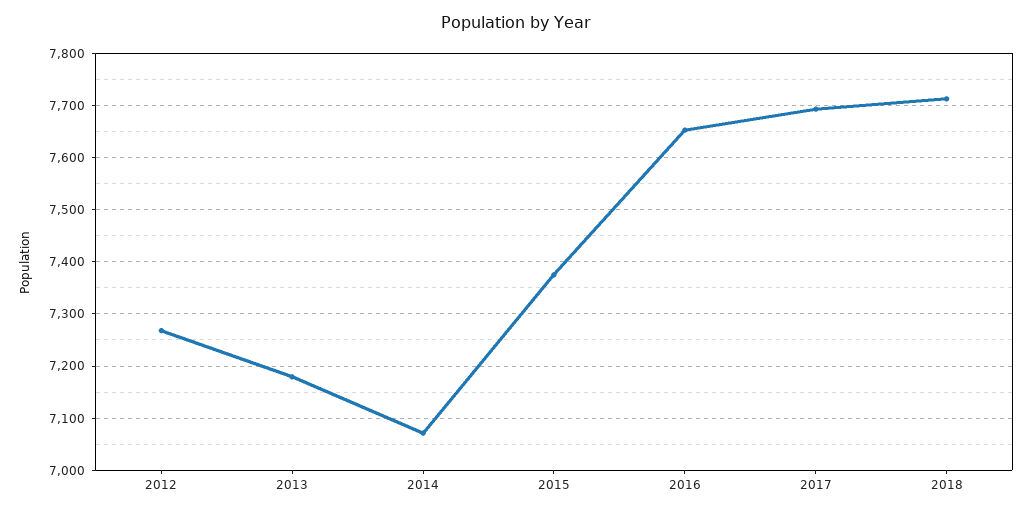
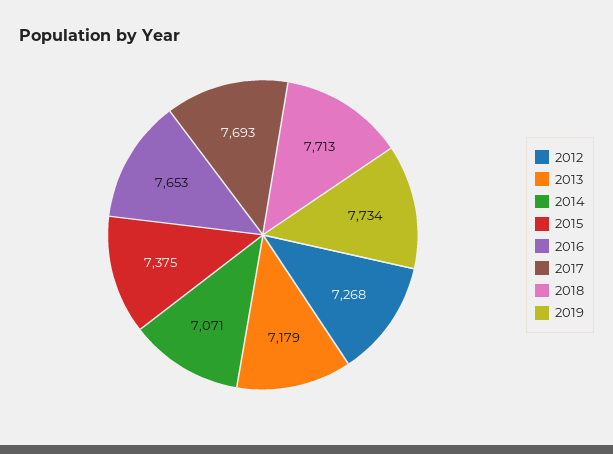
2019: none -> 7734

